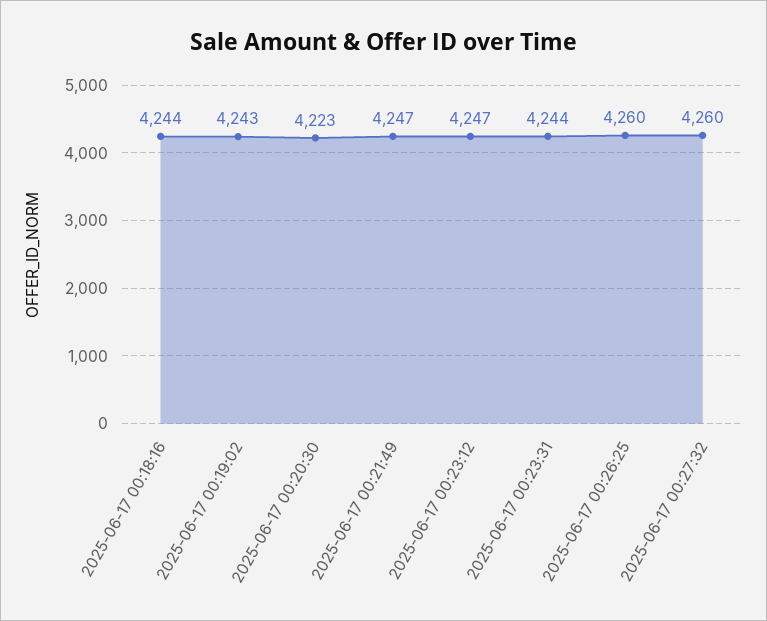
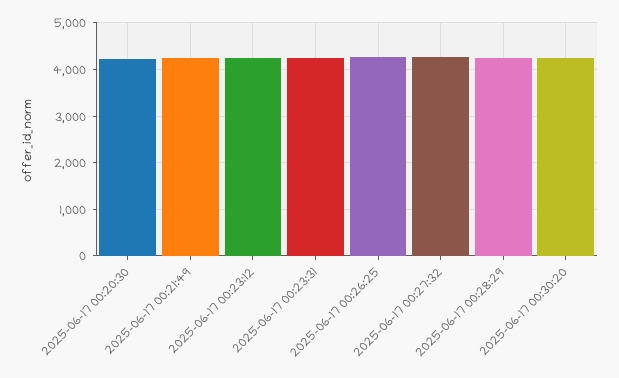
2025-06-17 00:18:16: 4244 -> none
2025-06-17 00:19:02: 4243 -> none
2025-06-17 00:28:29: none -> 4200
2025-06-17 00:30:20: none -> 4200

